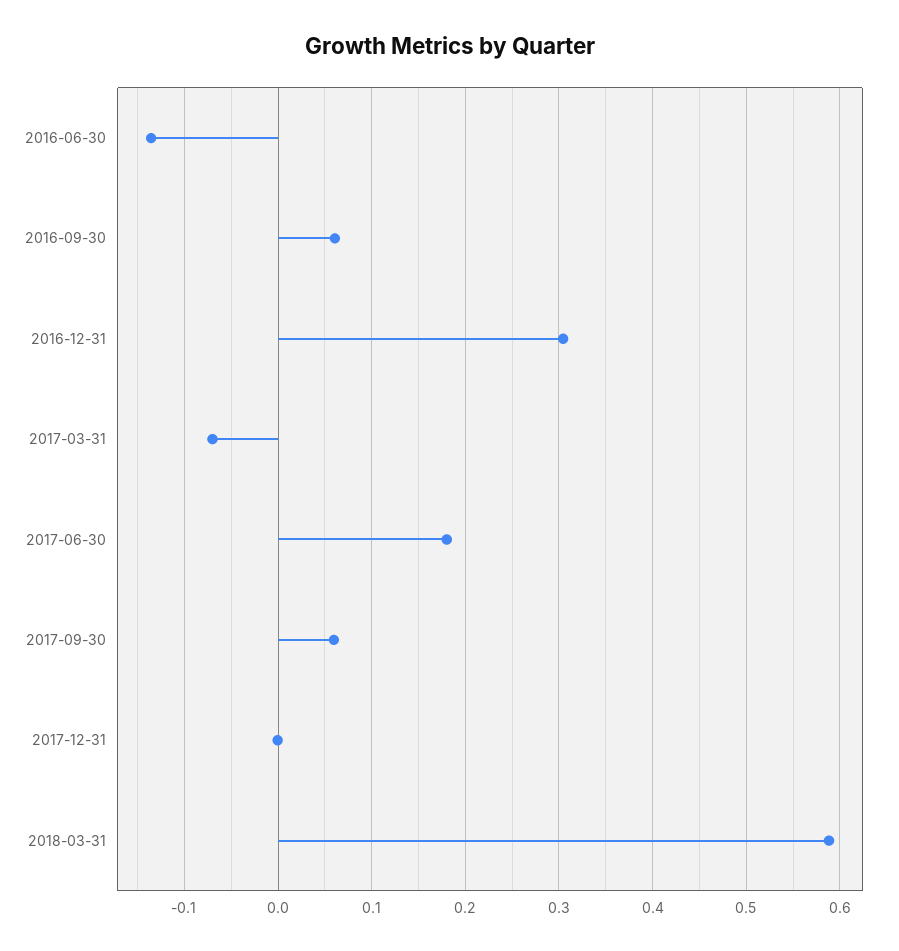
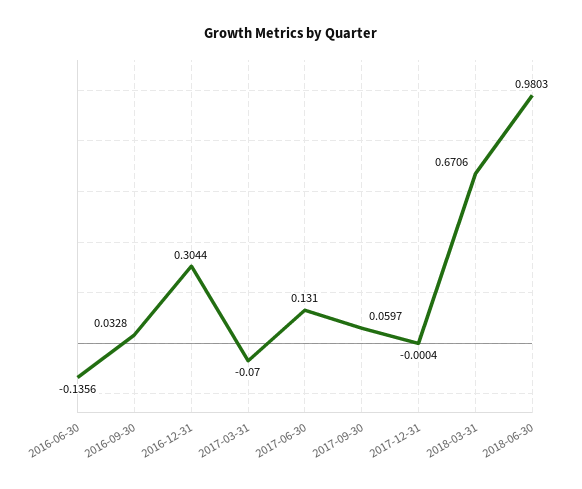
2016-09-30: 0.06 -> 0.0328
2017-06-30: 0.18 -> 0.131
2018-03-31: 0.59 -> 0.6706
2018-06-30: none -> 0.9803

